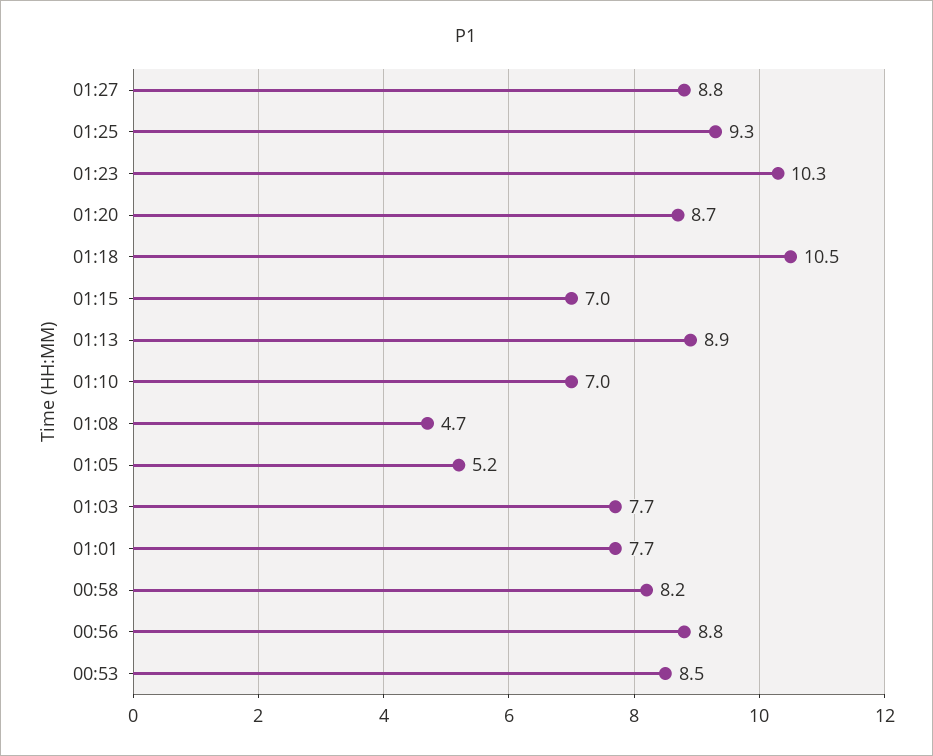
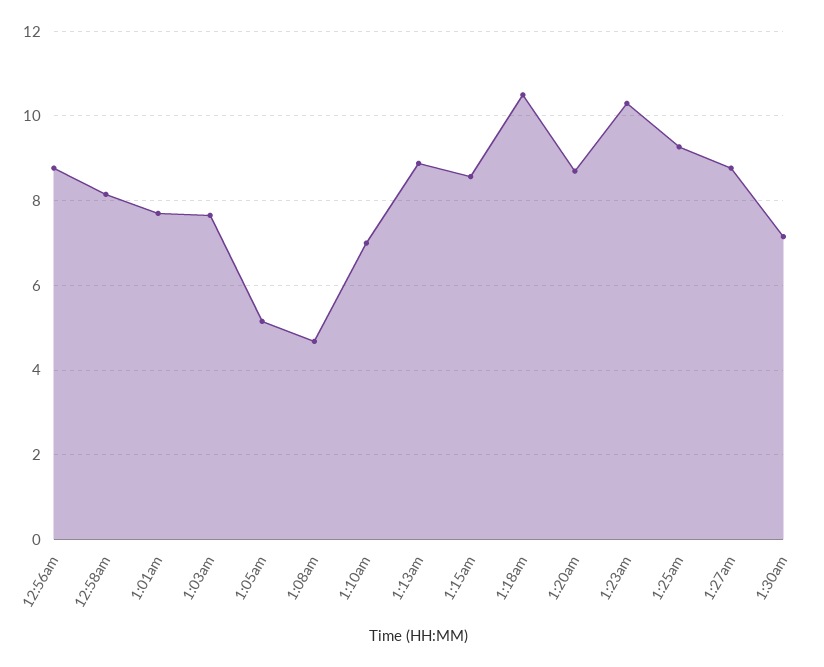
01:15: 7 -> 8.6
00:53: 8.5 -> none
1:30am: none -> 7.2

